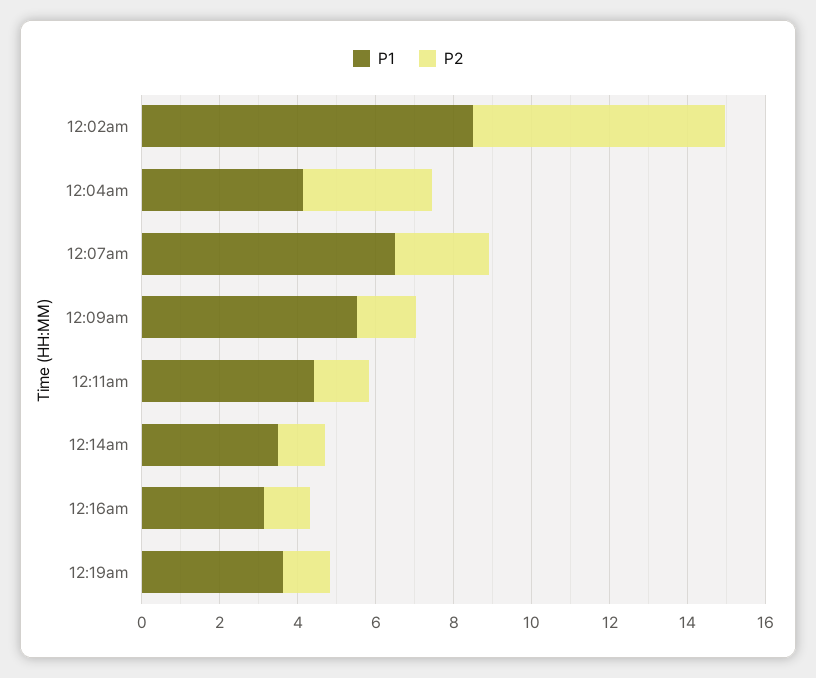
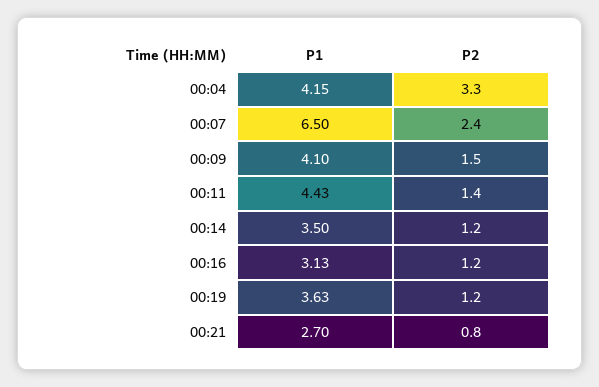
P1, 12:02am: 8.5 -> none
P2, 12:02am: 6.5 -> none
P1, 12:09am: 5.5 -> 4.1
P1, 00:21: none -> 2.7
P2, 00:21: none -> 0.8

